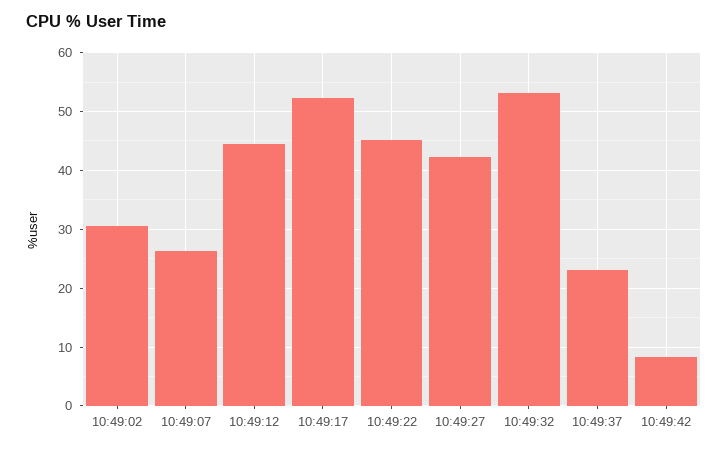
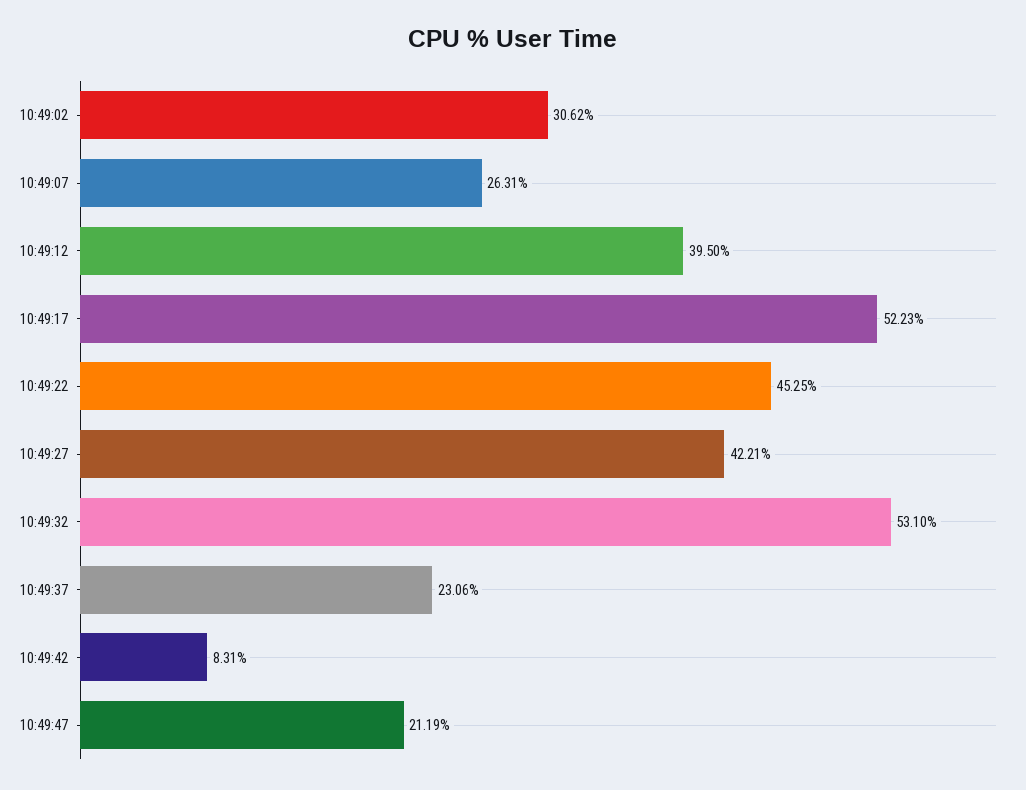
10:49:12: 44 -> 39.5
10:49:47: none -> 21.19

